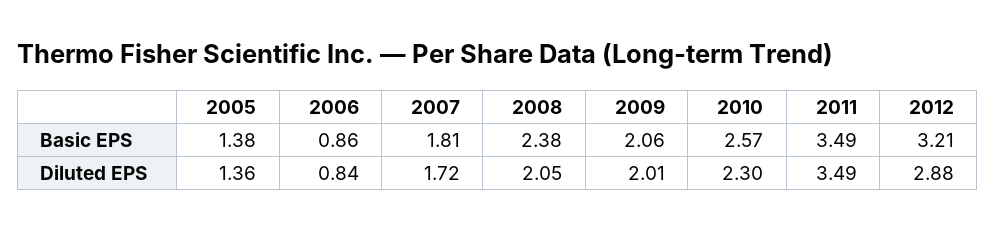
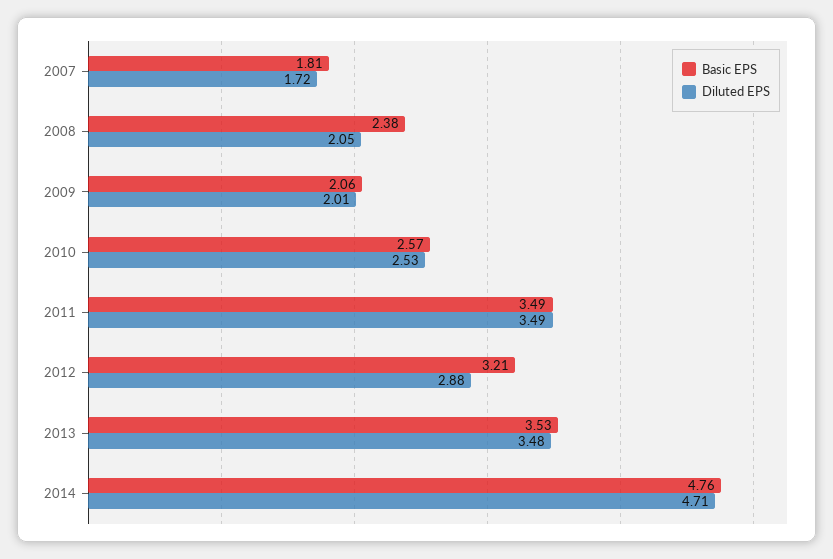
Basic EPS, 2005: 1.38 -> none
Basic EPS, 2006: 0.86 -> none
Diluted EPS, 2005: 1.36 -> none
Diluted EPS, 2006: 0.84 -> none
Diluted EPS, 2010: 2.3 -> 2.53
Basic EPS, 2013: none -> 3.53
Diluted EPS, 2013: none -> 3.48
Basic EPS, 2014: none -> 4.76
Diluted EPS, 2014: none -> 4.71

